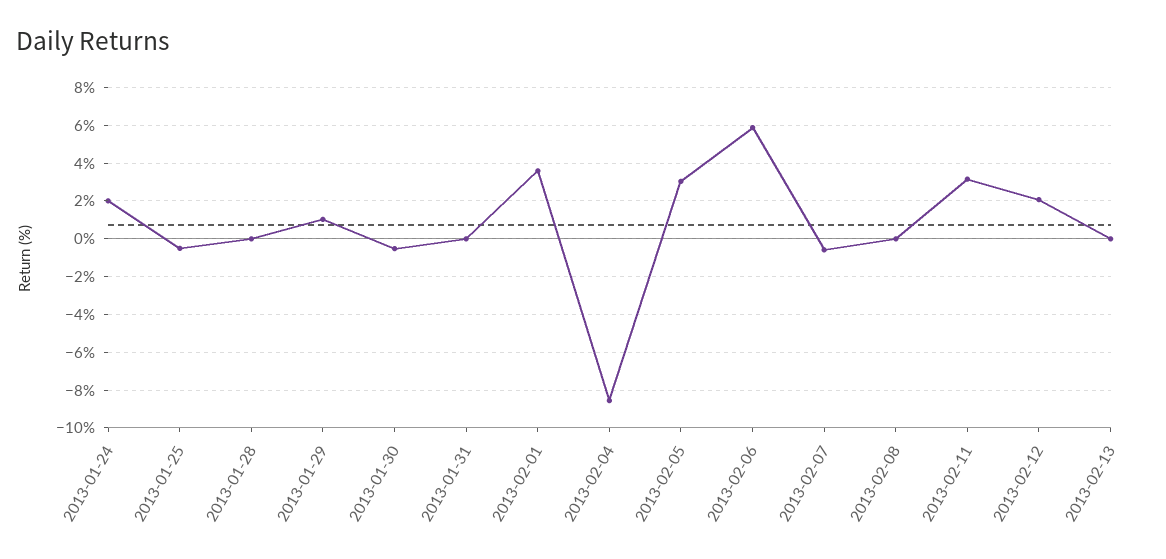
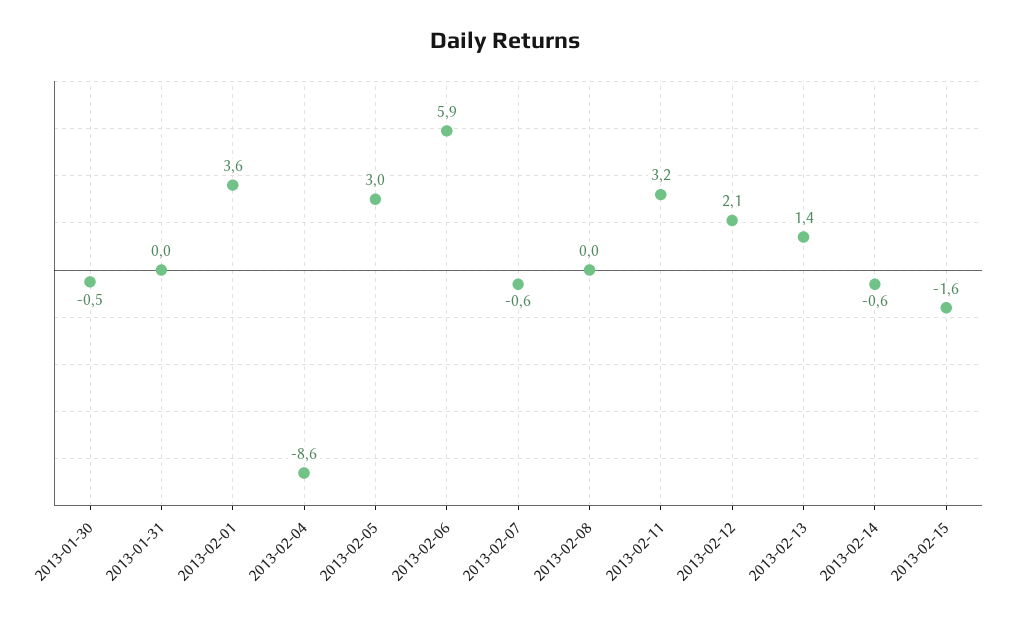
2013-01-24: 2 -> none
2013-01-25: -0.5 -> none
2013-01-28: 0 -> none
2013-01-29: 1 -> none
2013-02-13: 0 -> 1.4
2013-02-14: none -> -0.6
2013-02-15: none -> -1.6

